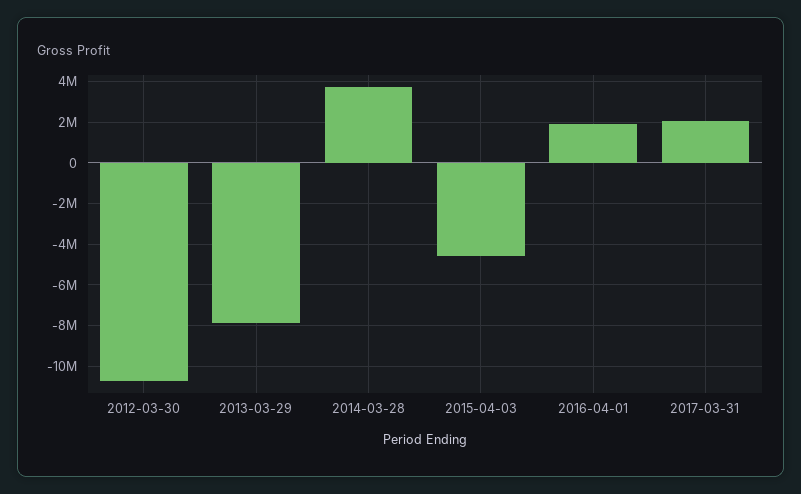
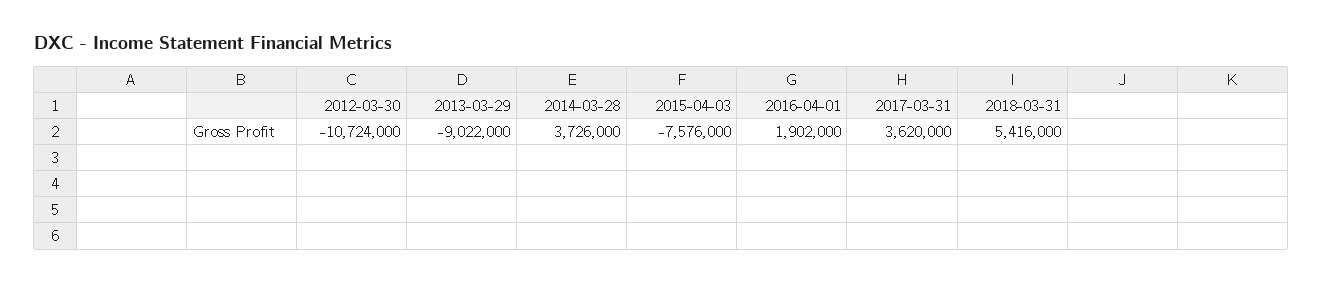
2013-03-29: -8000000 -> -9022000
2015-04-03: -4500000 -> -7576000
2017-03-31: 2000000 -> 3620000
2018-03-31: none -> 5416000

